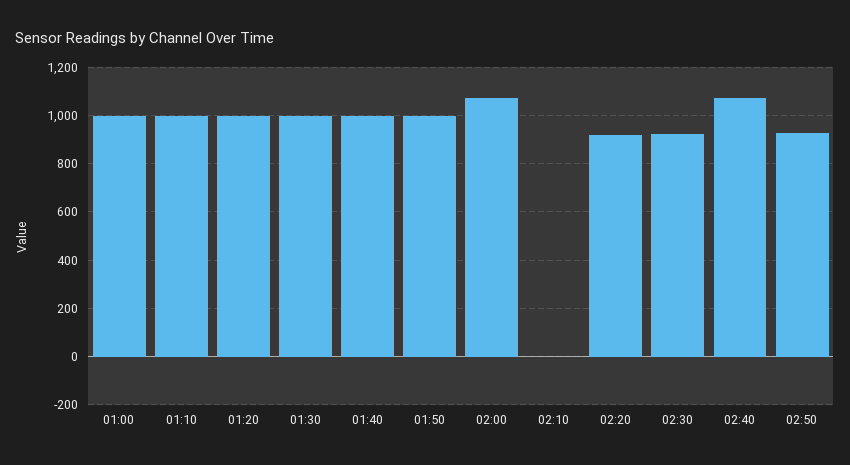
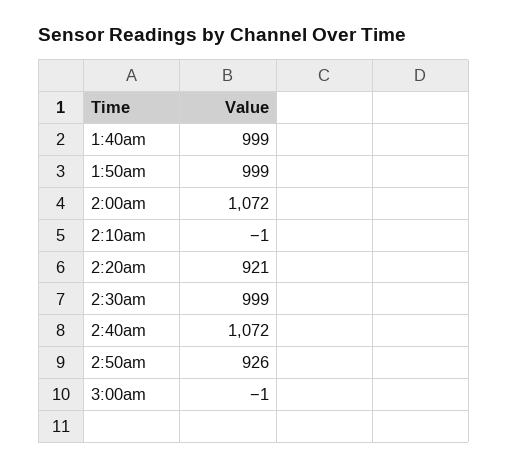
01:00: 1000 -> none
01:10: 1000 -> none
01:20: 1000 -> none
01:30: 1000 -> none
02:30: 925 -> 999
3:00am: none -> -1

